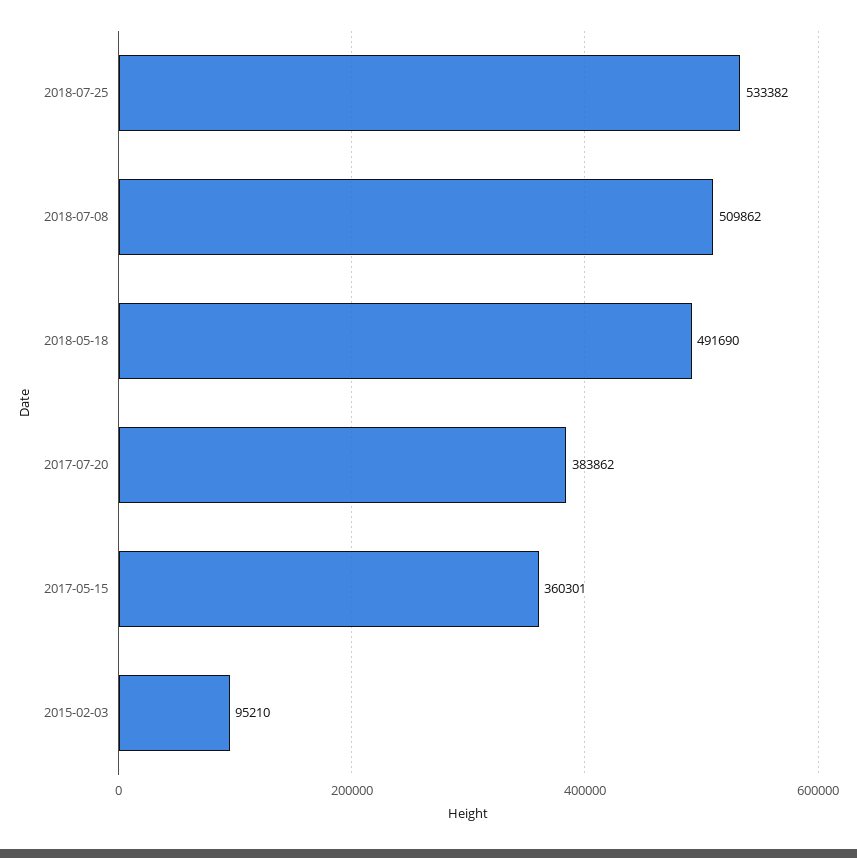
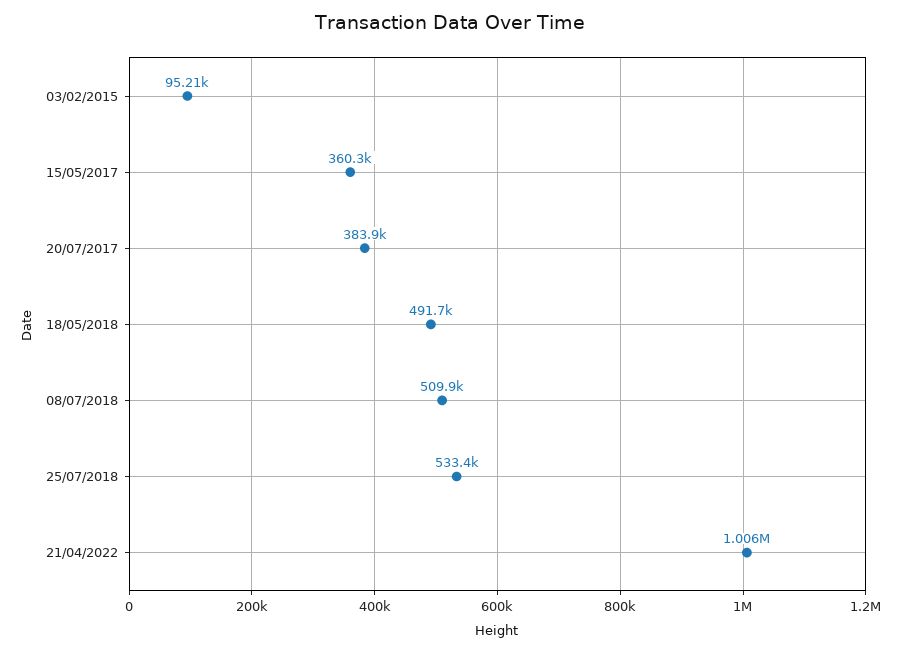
21/04/2022: none -> 1006000

